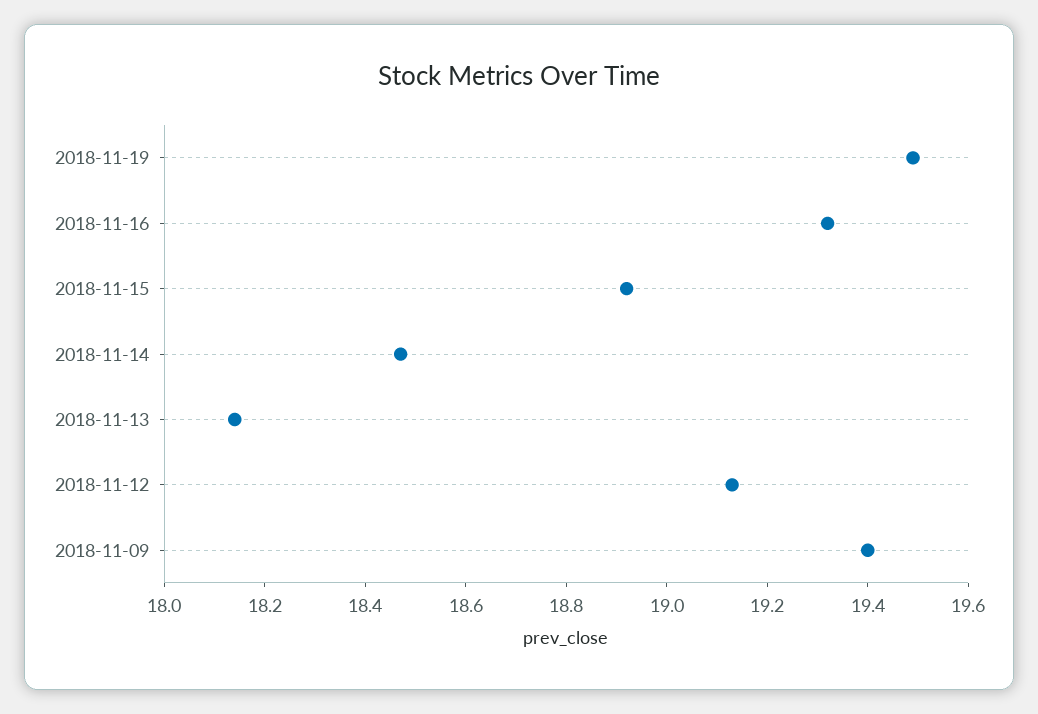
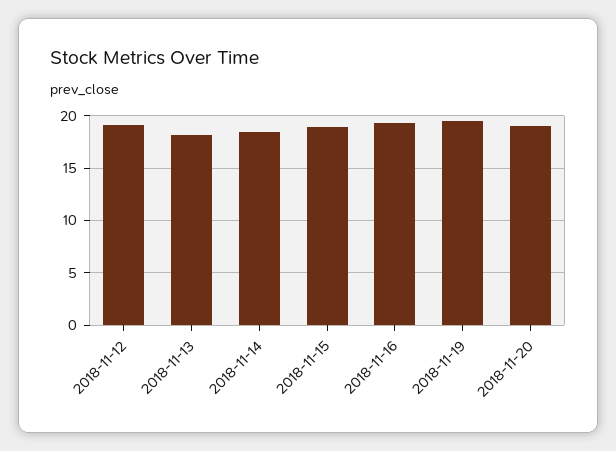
2018-11-09: 19.4 -> none
2018-11-20: none -> 19

